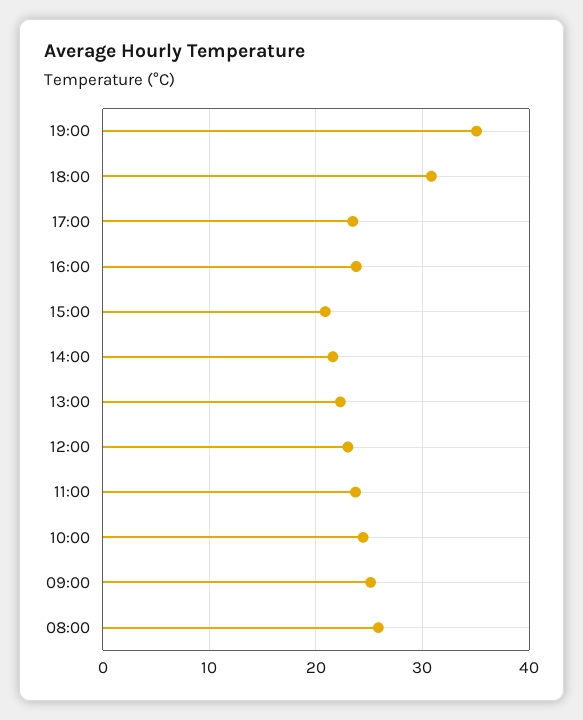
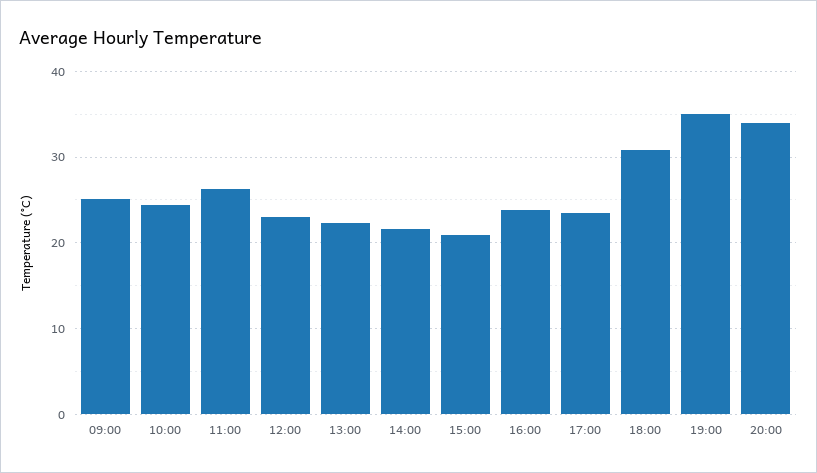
11:00: 24 -> 26
08:00: 26 -> none
20:00: none -> 34

